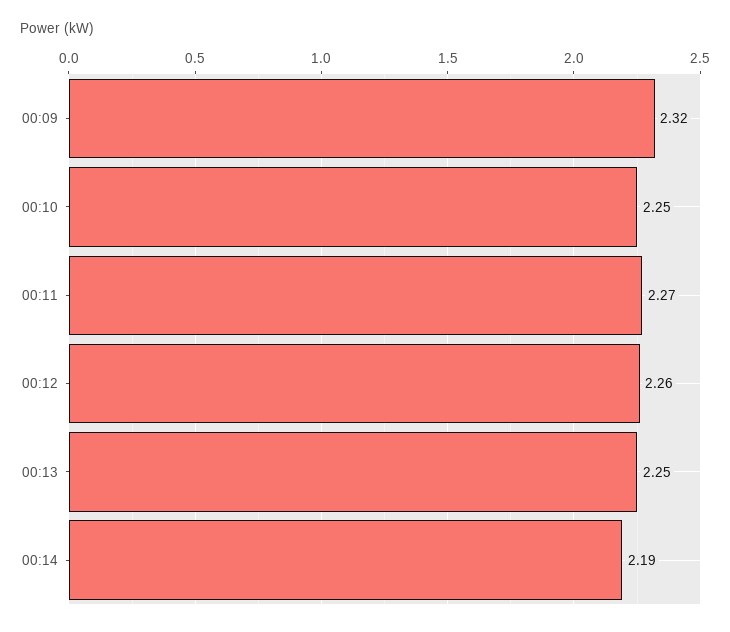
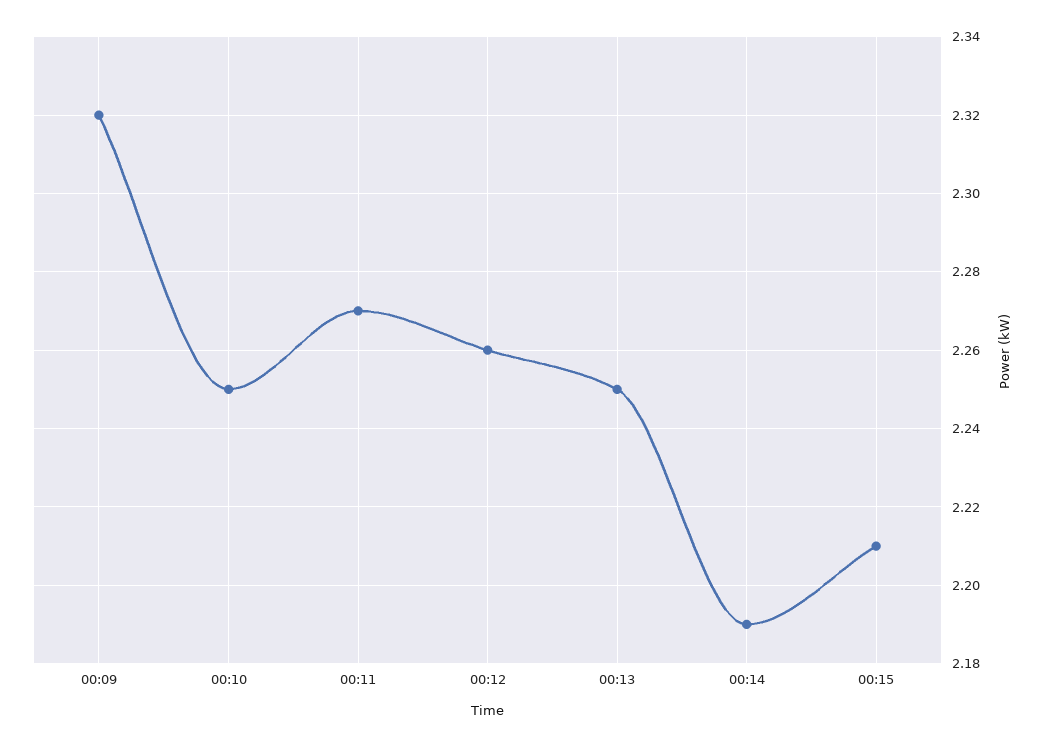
00:15: none -> 2.21

